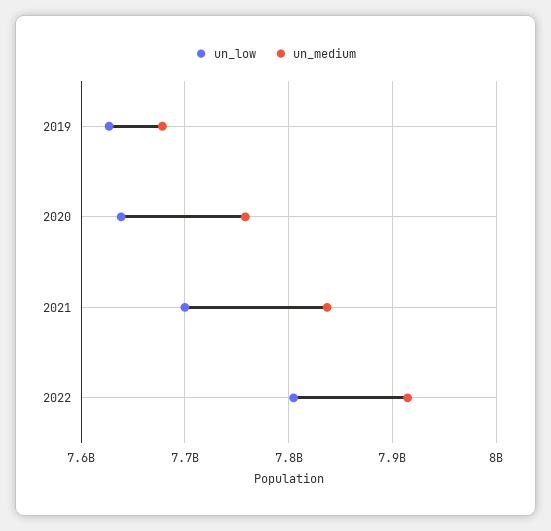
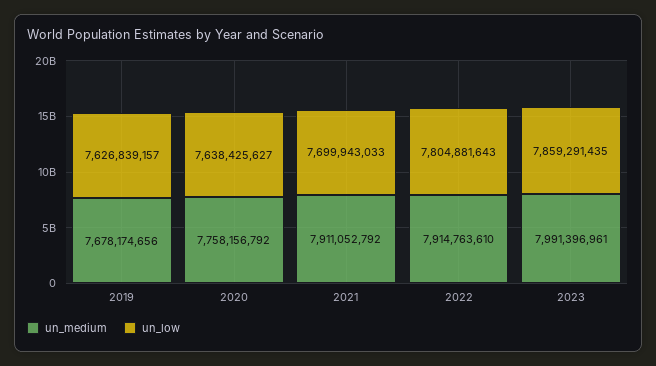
un_medium, 2021: 7840000000 -> 7911052792
un_medium, 2023: none -> 7991396961
un_low, 2023: none -> 7859291435

